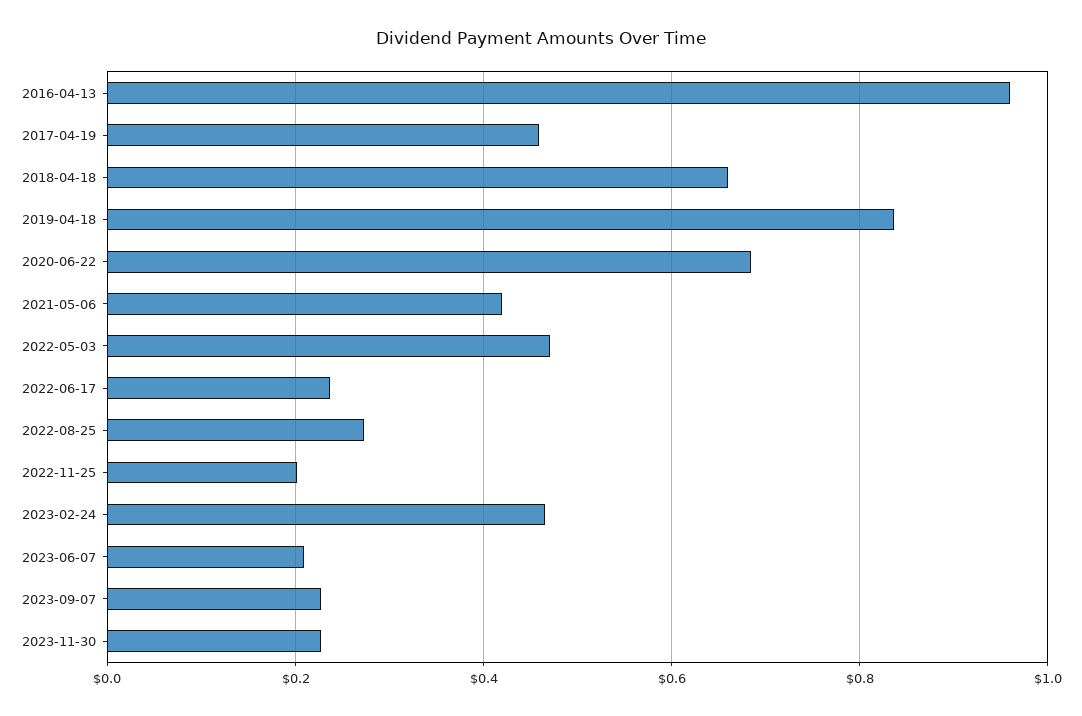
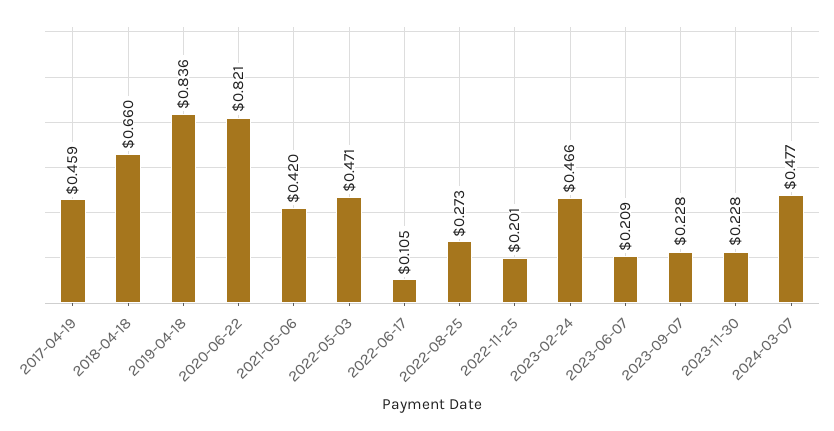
2016-04-13: 0.96 -> none
2020-06-22: 0.68 -> 0.821
2022-06-17: 0.24 -> 0.105
2024-03-07: none -> 0.477

